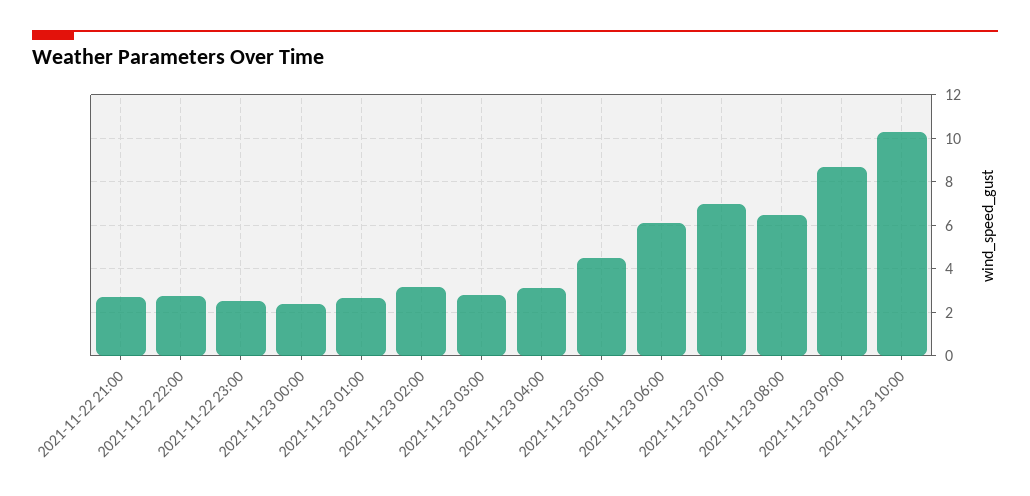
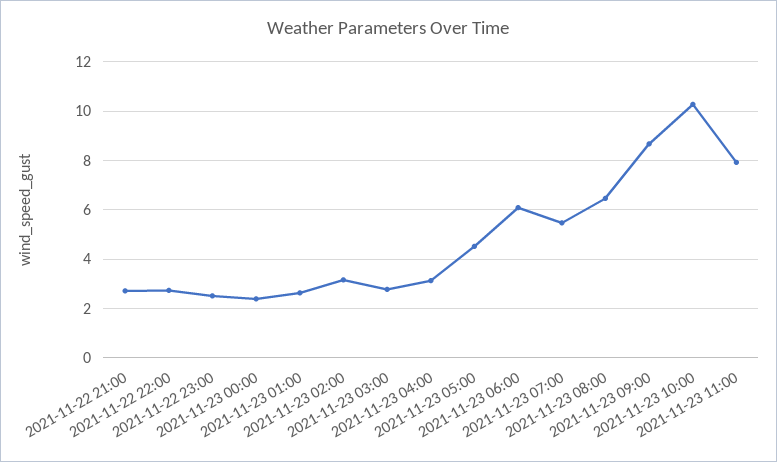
2021-11-23 07:00: 7 -> 5.5
2021-11-23 11:00: none -> 8

